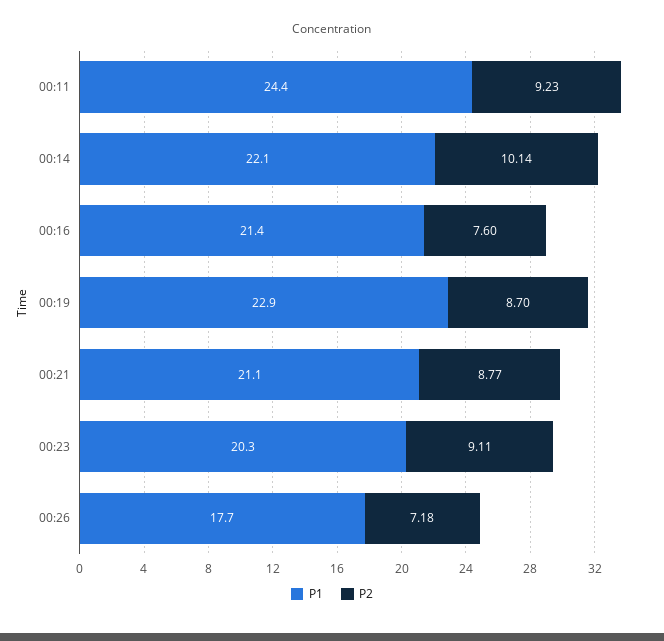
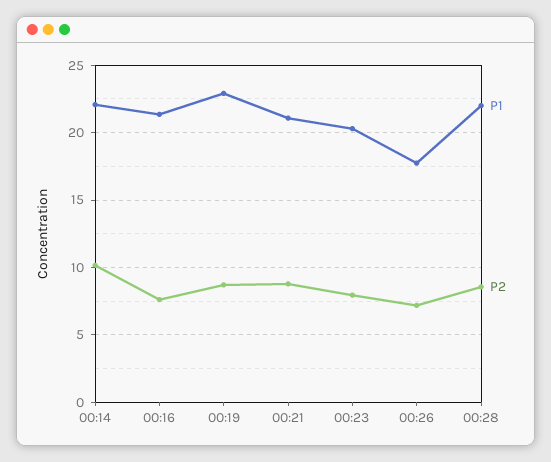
P1, 00:11: 24.4 -> none
P2, 00:11: 9.23 -> none
P2, 00:23: 9.11 -> 8
P1, 00:28: none -> 22
P2, 00:28: none -> 8.5

